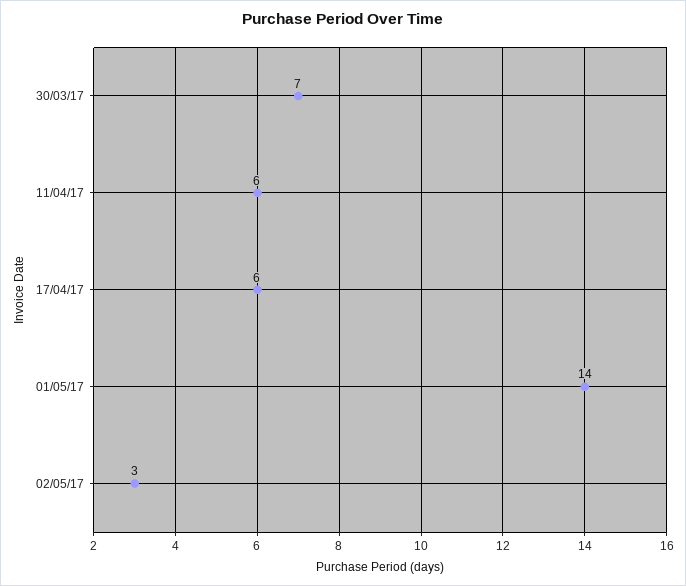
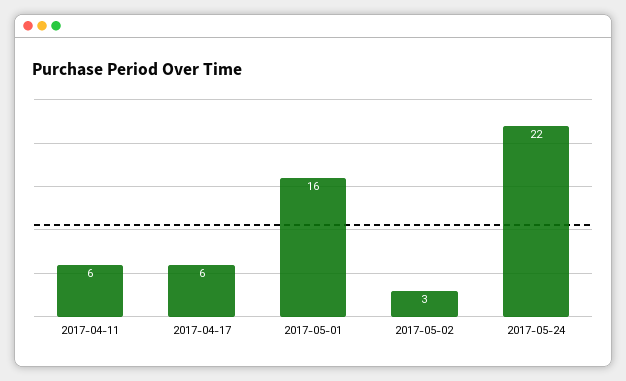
30/03/17: 7 -> none
01/05/17: 14 -> 16
2017-05-24: none -> 22

